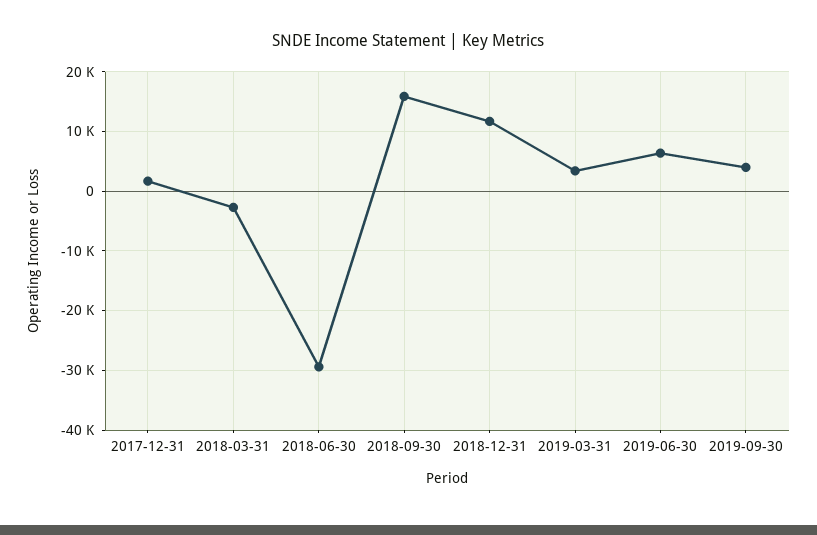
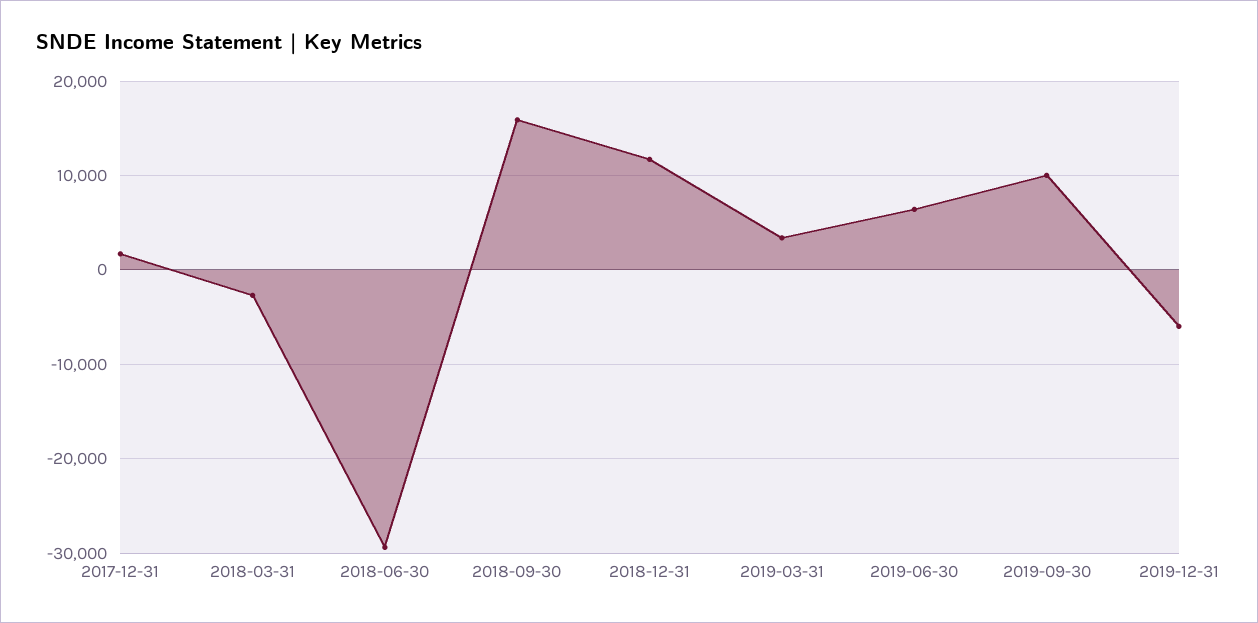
2019-09-30: 4000 -> 10000
2019-12-31: none -> -6000

